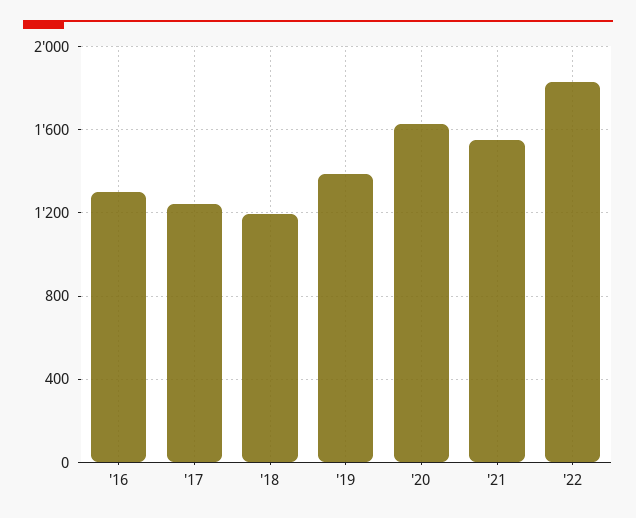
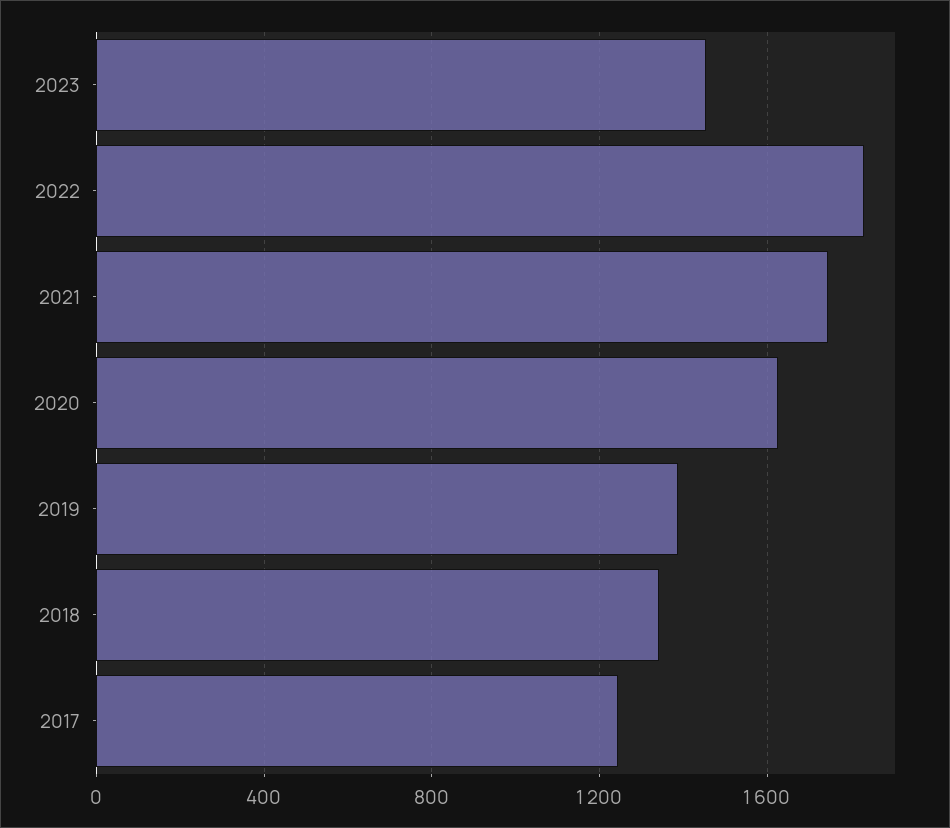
'16: 1300 -> none
'18: 1200 -> 1350
'21: 1550 -> 1750
2023: none -> 1450

